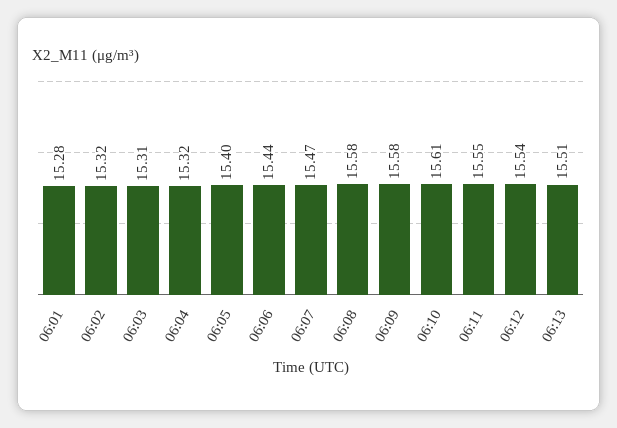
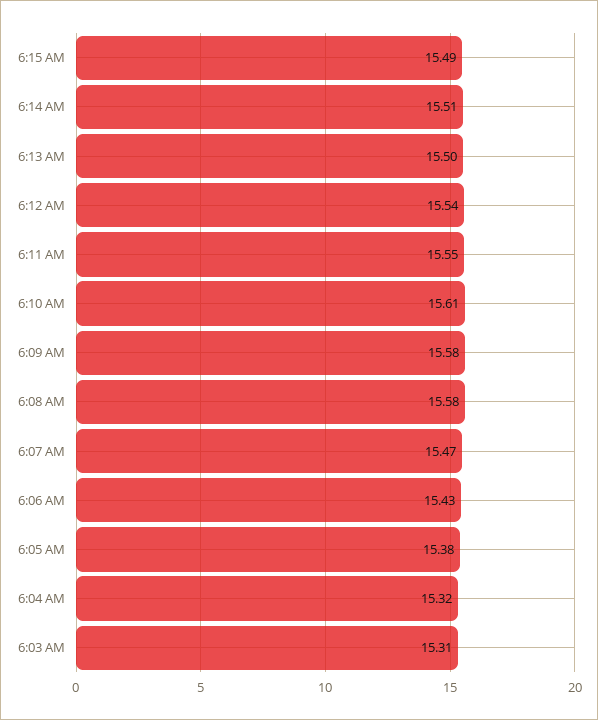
06:01: 15.28 -> none
06:02: 15.32 -> none
06:05: 15.4 -> 15.38
06:06: 15.44 -> 15.43
06:13: 15.51 -> 15.5
6:15 AM: none -> 15.49
6:14 AM: none -> 15.51

